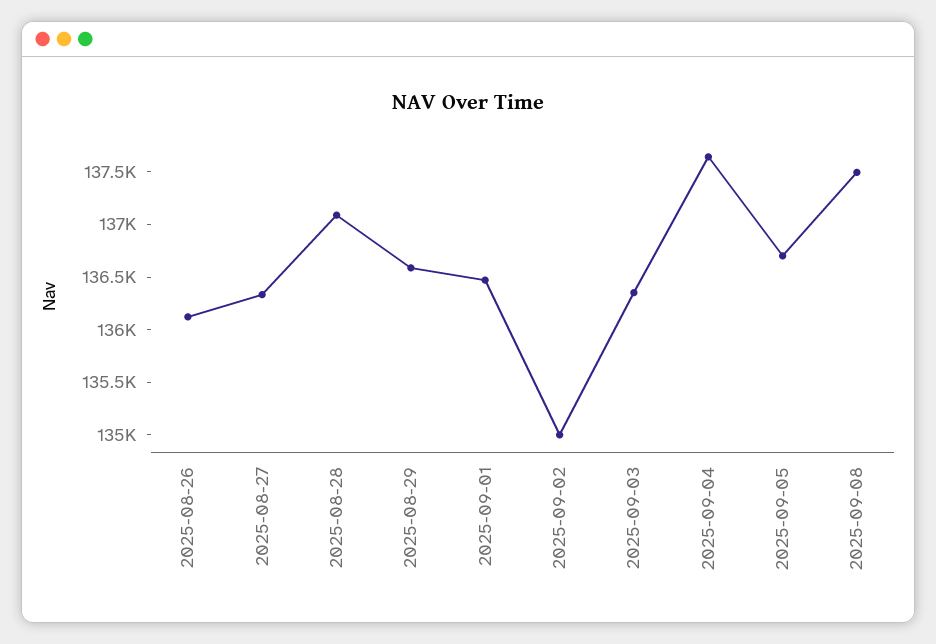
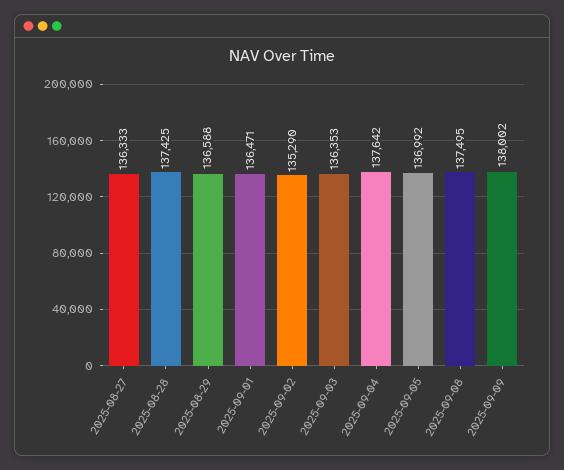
2025-08-26: 136100 -> none
2025-08-28: 137100 -> 137425
2025-09-02: 135000 -> 135290
2025-09-05: 136700 -> 136992
2025-09-09: none -> 138002

